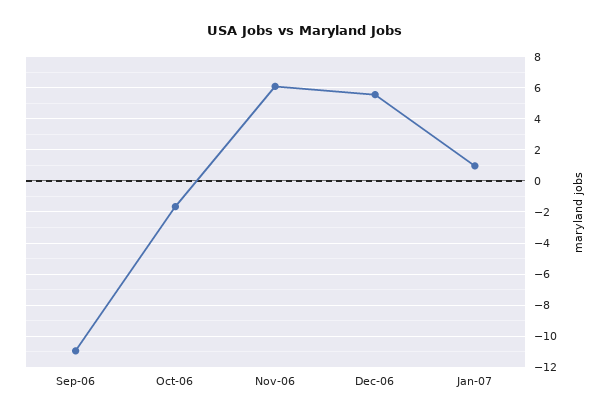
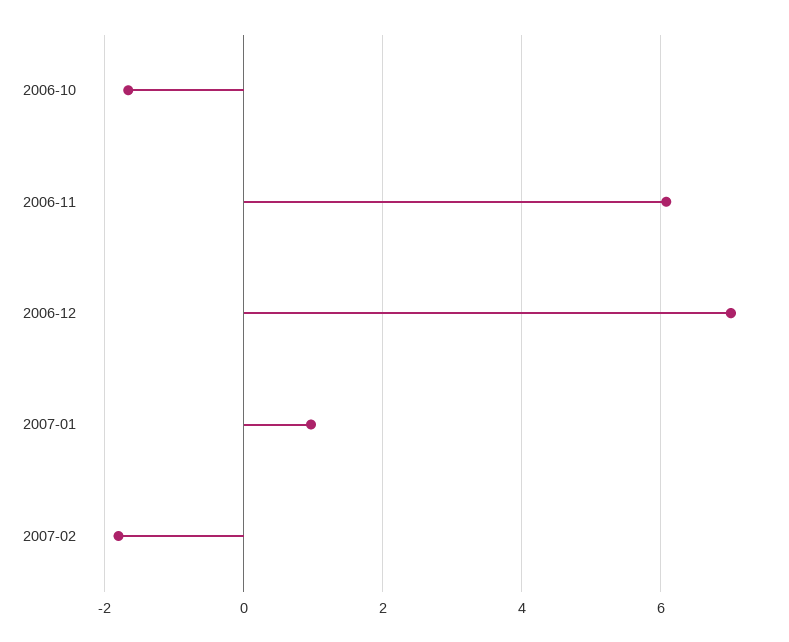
Sep-06: -11 -> none
Dec-06: 5.5 -> 7
2007-02: none -> -1.8

